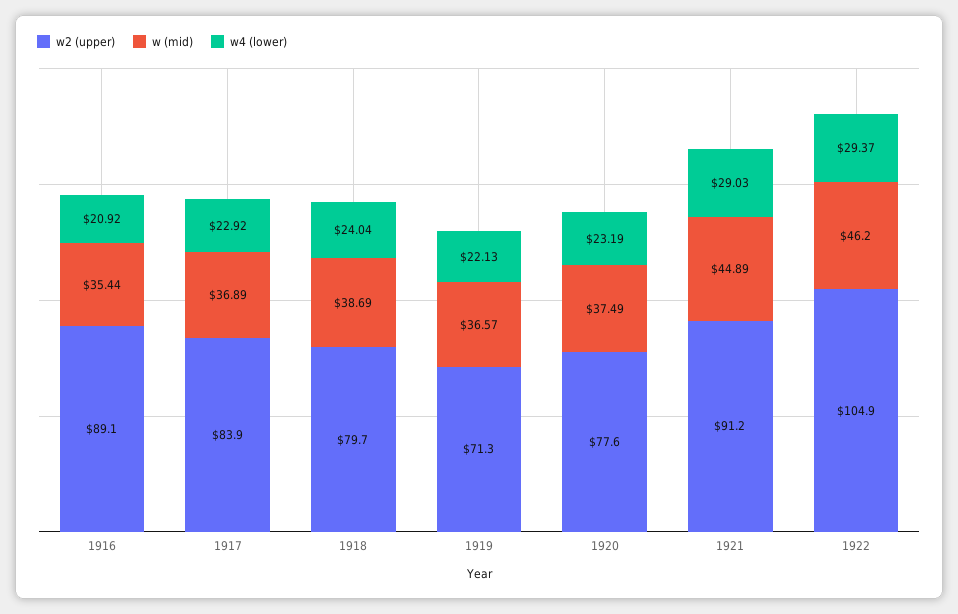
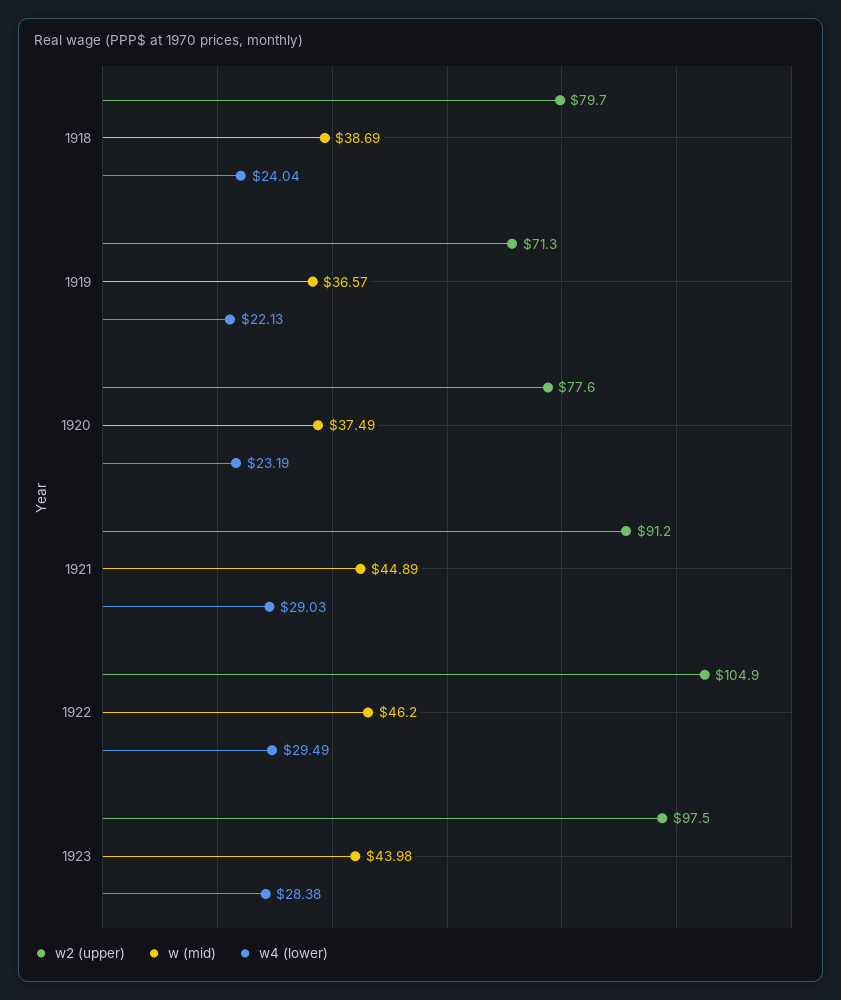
w2 (upper), 1916: 89.1 -> none
w (mid), 1916: 35.44 -> none
w4 (lower), 1916: 20.92 -> none
w2 (upper), 1917: 83.9 -> none
w (mid), 1917: 36.89 -> none
w4 (lower), 1917: 22.92 -> none
w4 (lower), 1922: 29.37 -> 29.49
w2 (upper), 1923: none -> 97.5
w (mid), 1923: none -> 43.98
w4 (lower), 1923: none -> 28.38

